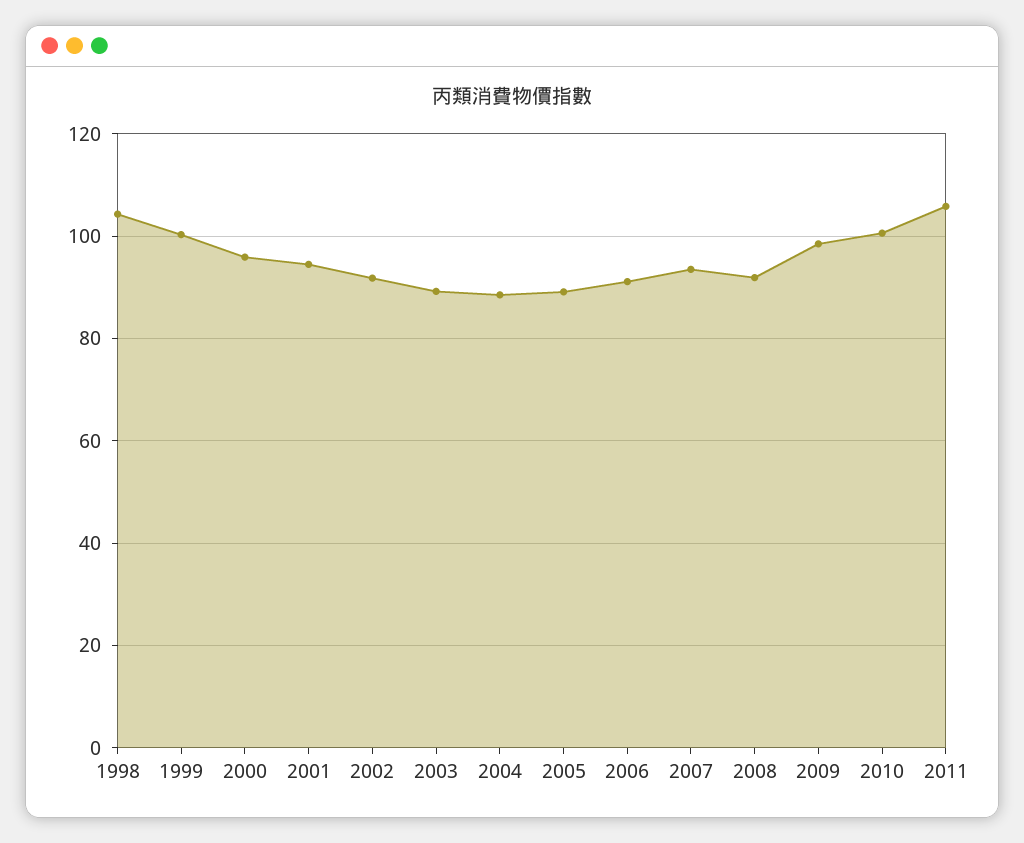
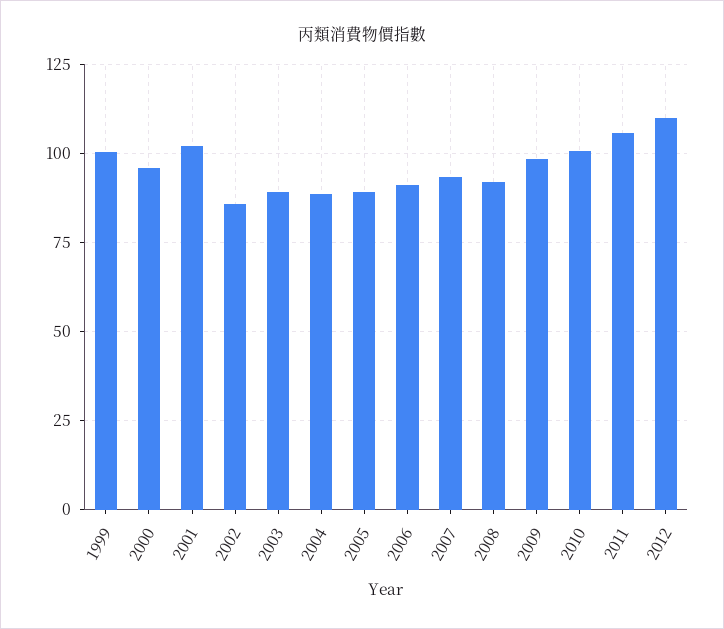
1998: 104 -> none
2001: 94 -> 102.5
2002: 92 -> 85
2012: none -> 110

